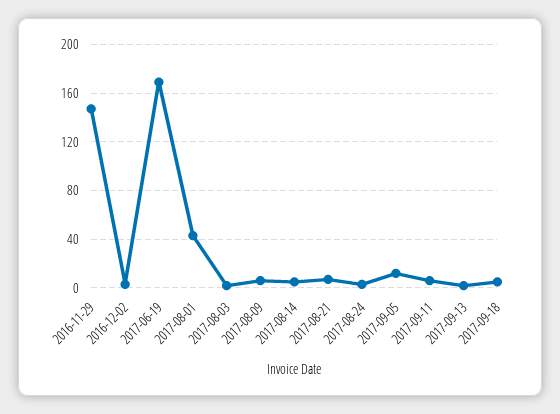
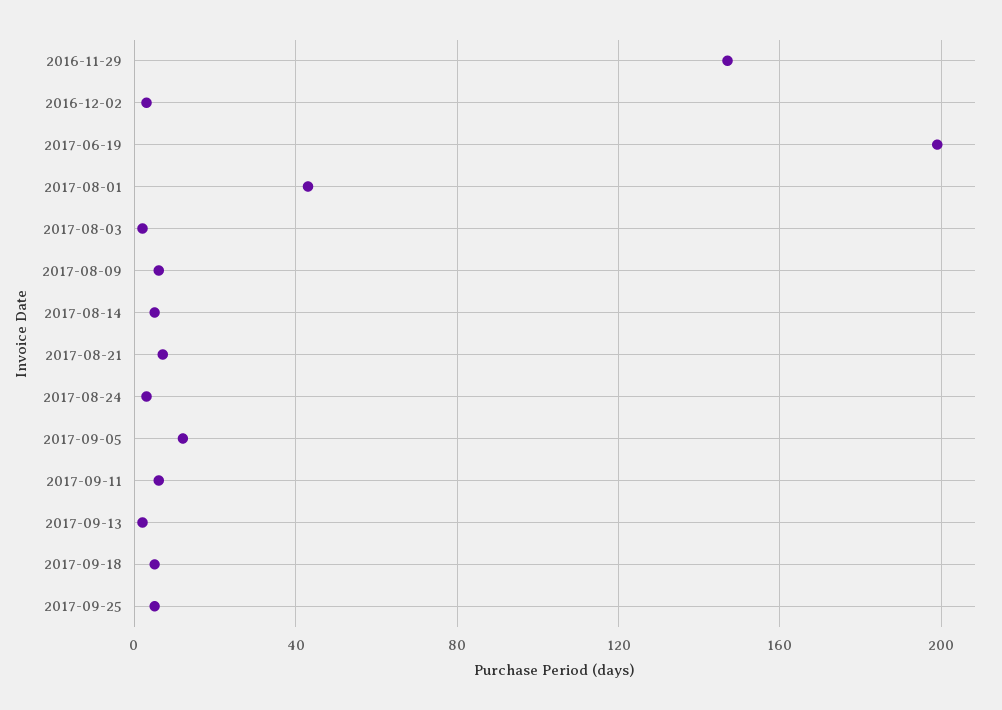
2017-06-19: 170 -> 200
2017-09-25: none -> 5

